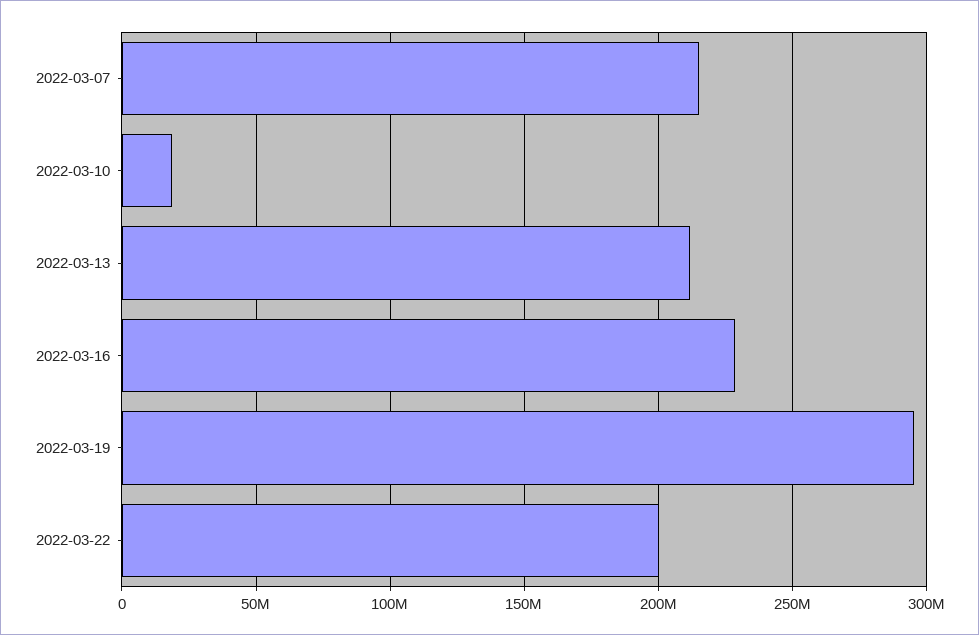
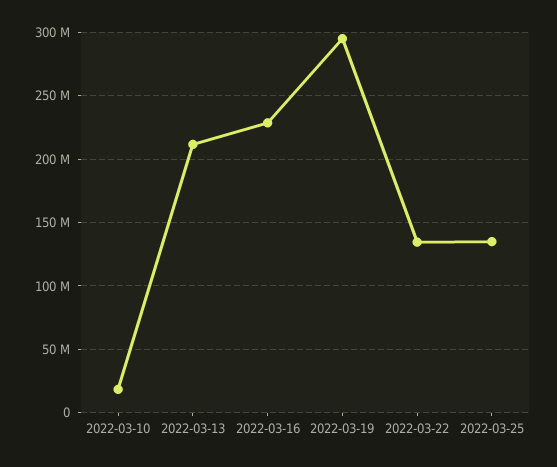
2022-03-07: 215000000 -> none
2022-03-22: 200000000 -> 135000000
2022-03-25: none -> 135000000

